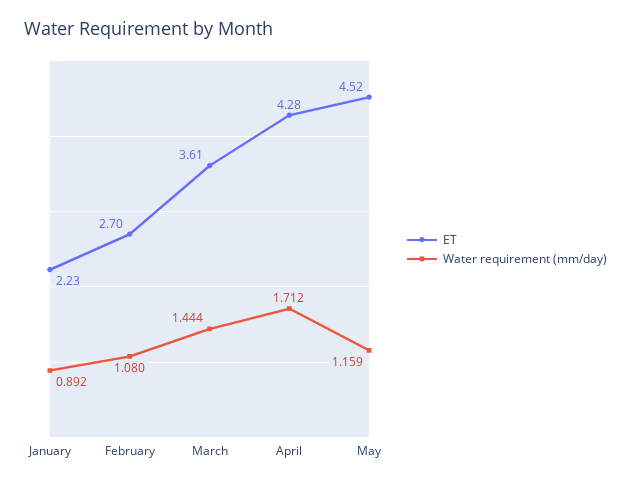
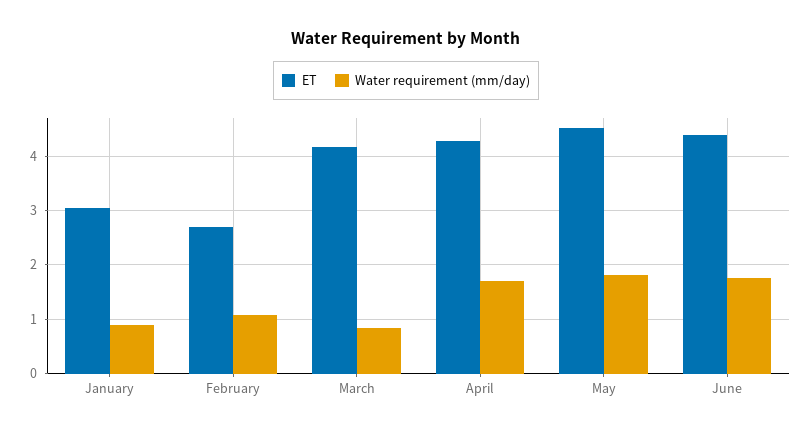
ET, January: 2.23 -> 3
ET, March: 3.61 -> 4.2
Water requirement (mm/day), March: 1.444 -> 0.8
Water requirement (mm/day), May: 1.159 -> 1.8
ET, June: none -> 4.4
Water requirement (mm/day), June: none -> 1.8

